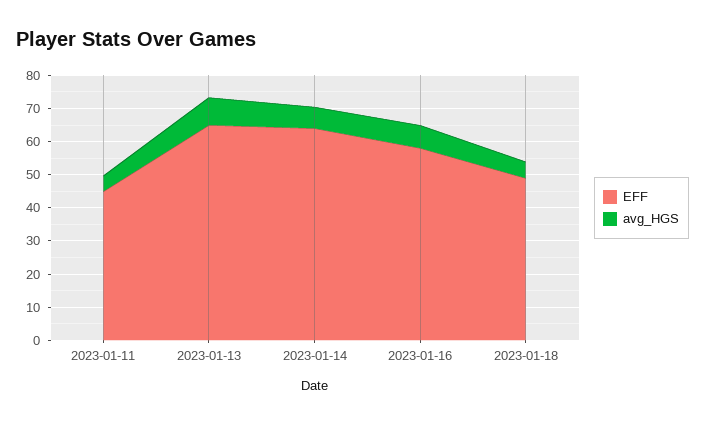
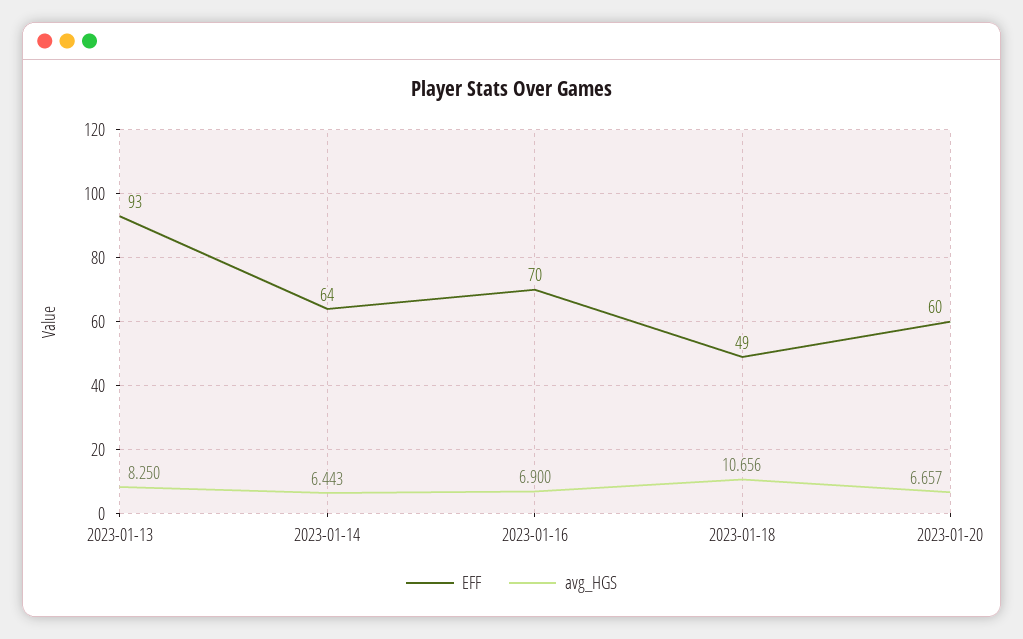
EFF, 2023-01-11: 45 -> none
avg_HGS, 2023-01-11: 5 -> none
EFF, 2023-01-13: 65 -> 93
EFF, 2023-01-16: 57.5 -> 70
avg_HGS, 2023-01-18: 5 -> 10.656
EFF, 2023-01-20: none -> 60
avg_HGS, 2023-01-20: none -> 6.657

